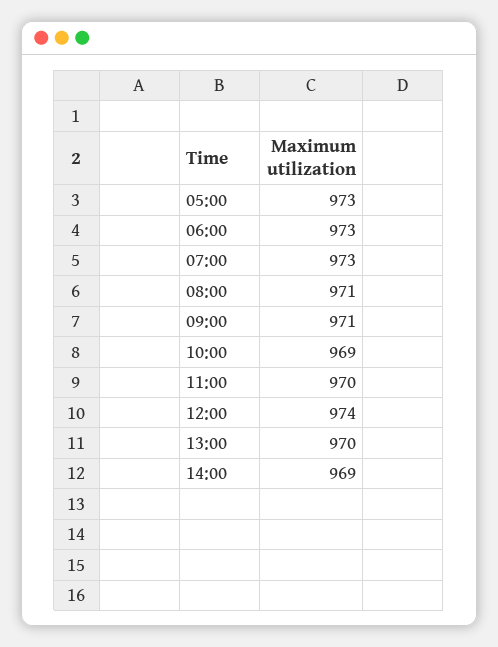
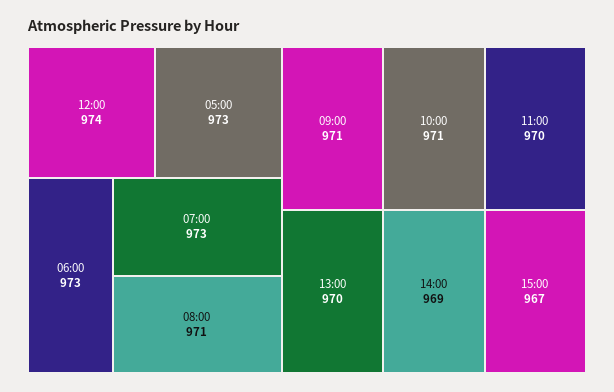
10:00: 969 -> 971
15:00: none -> 967

